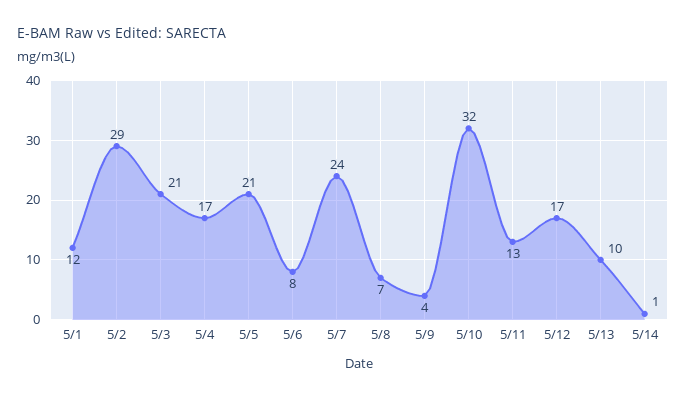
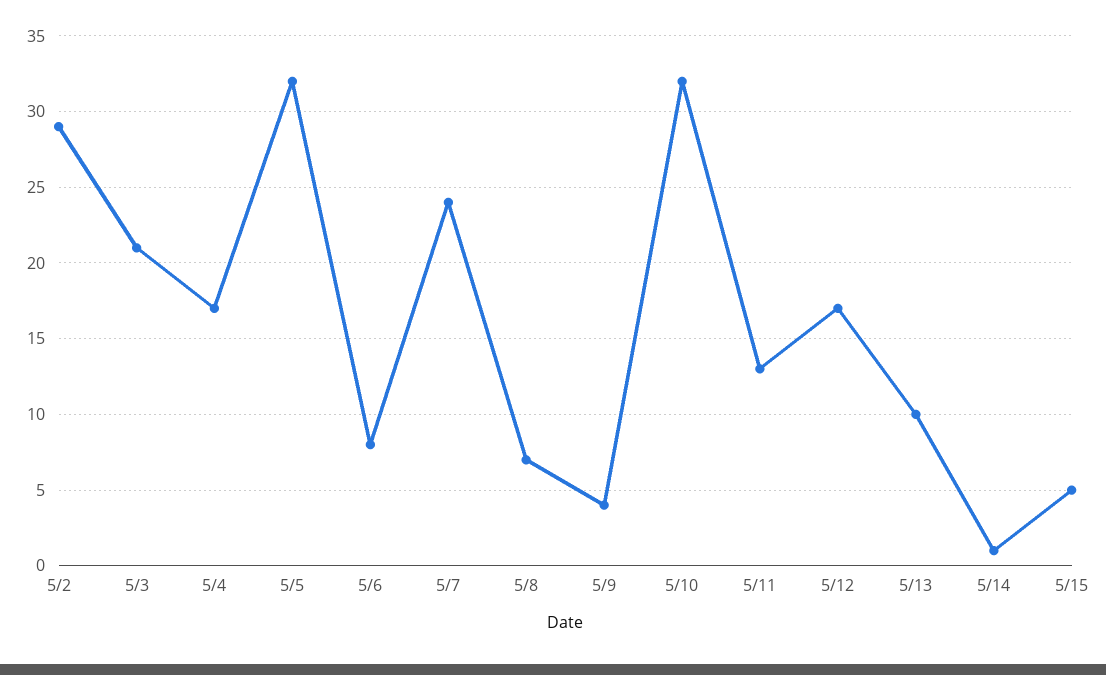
5/1: 12 -> none
5/5: 21 -> 32
5/15: none -> 5

